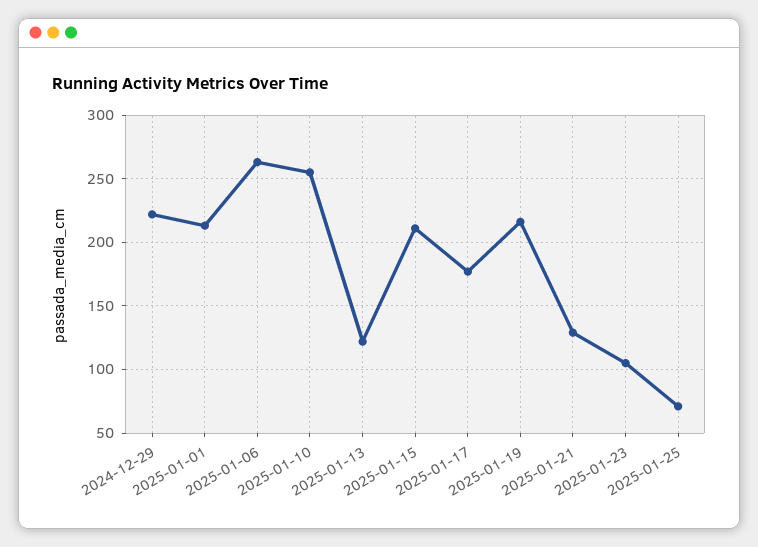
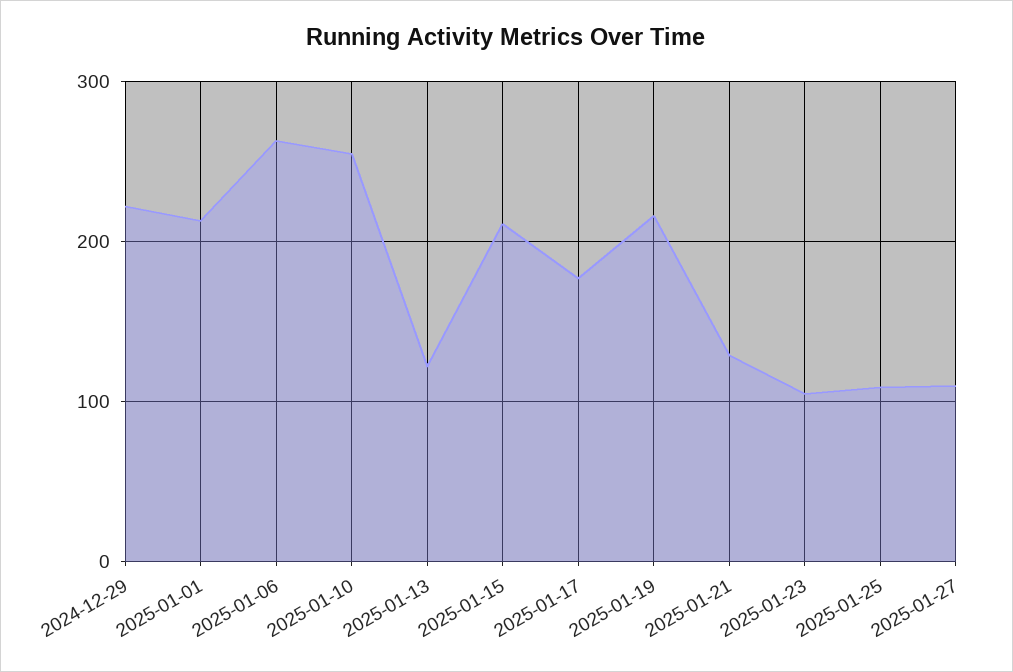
2025-01-25: 70 -> 110
2025-01-27: none -> 110

